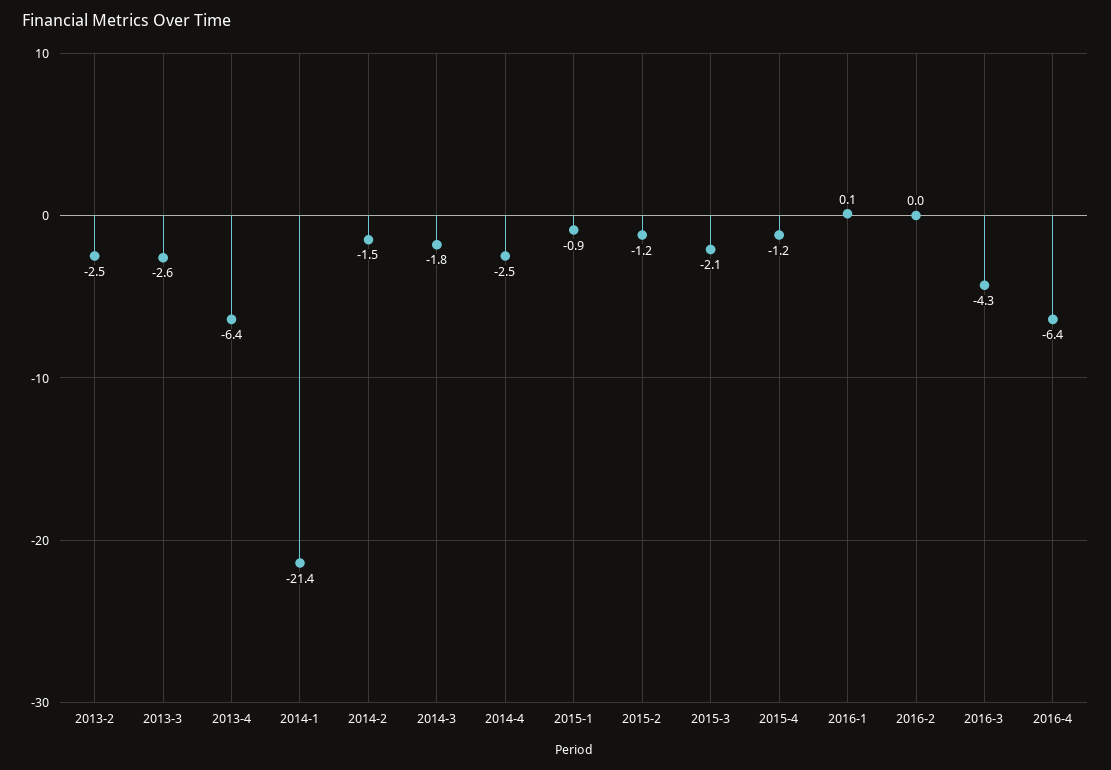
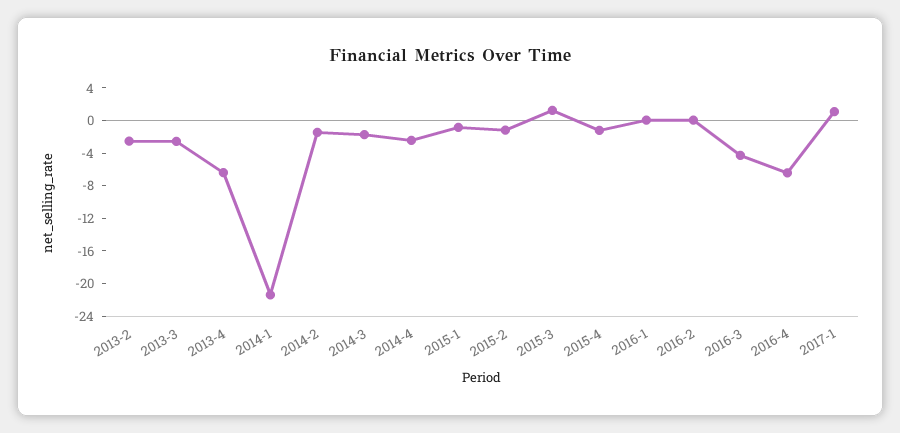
2015-3: -2.1 -> 1
2017-1: none -> 1

